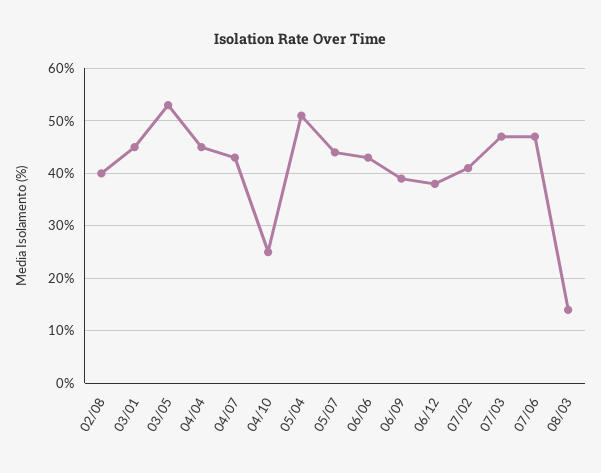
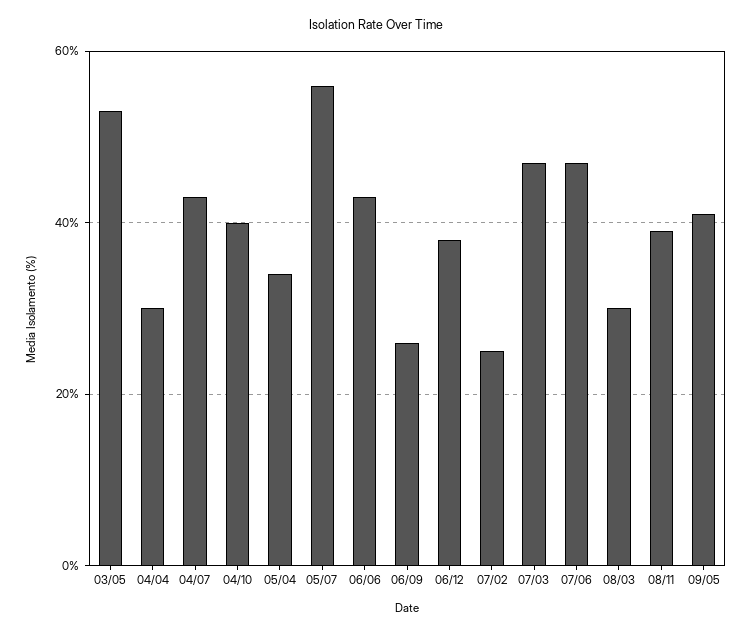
02/08: 40 -> none
03/01: 45 -> none
04/04: 45 -> 30
04/10: 25 -> 40
05/04: 50 -> 35
05/07: 45 -> 55
06/09: 40 -> 25
07/02: 40 -> 25
08/03: 15 -> 30
08/11: none -> 40
09/05: none -> 40

